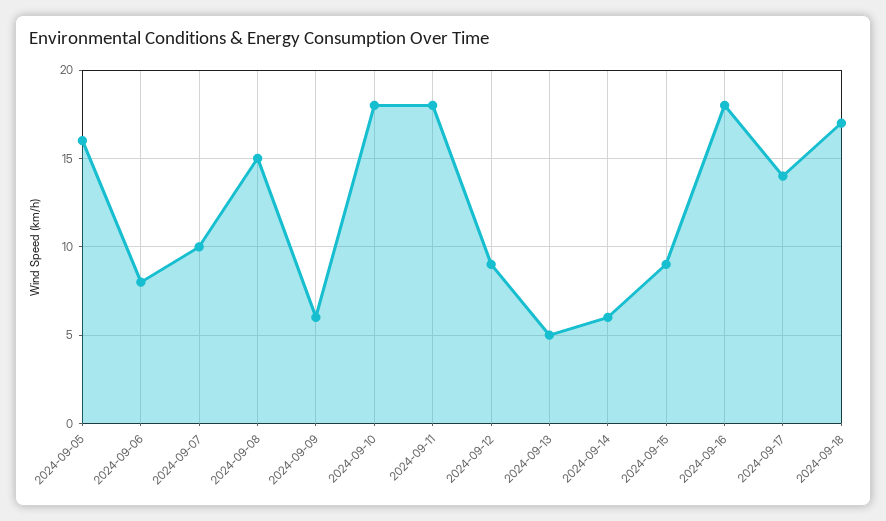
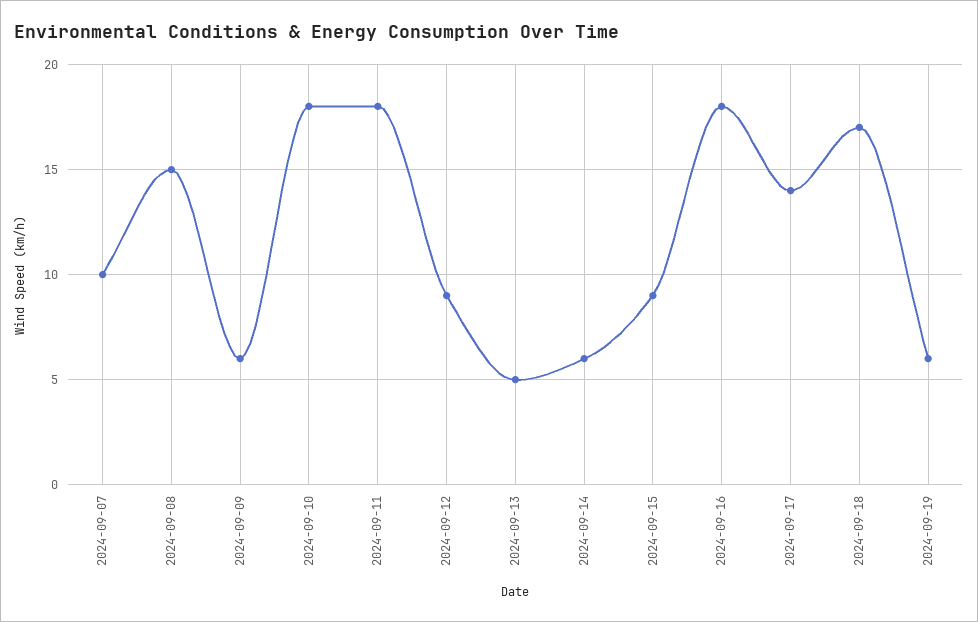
2024-09-05: 16 -> none
2024-09-06: 8 -> none
2024-09-19: none -> 6

